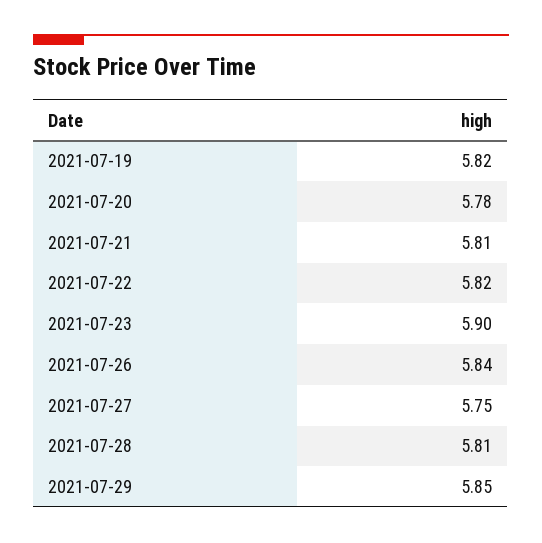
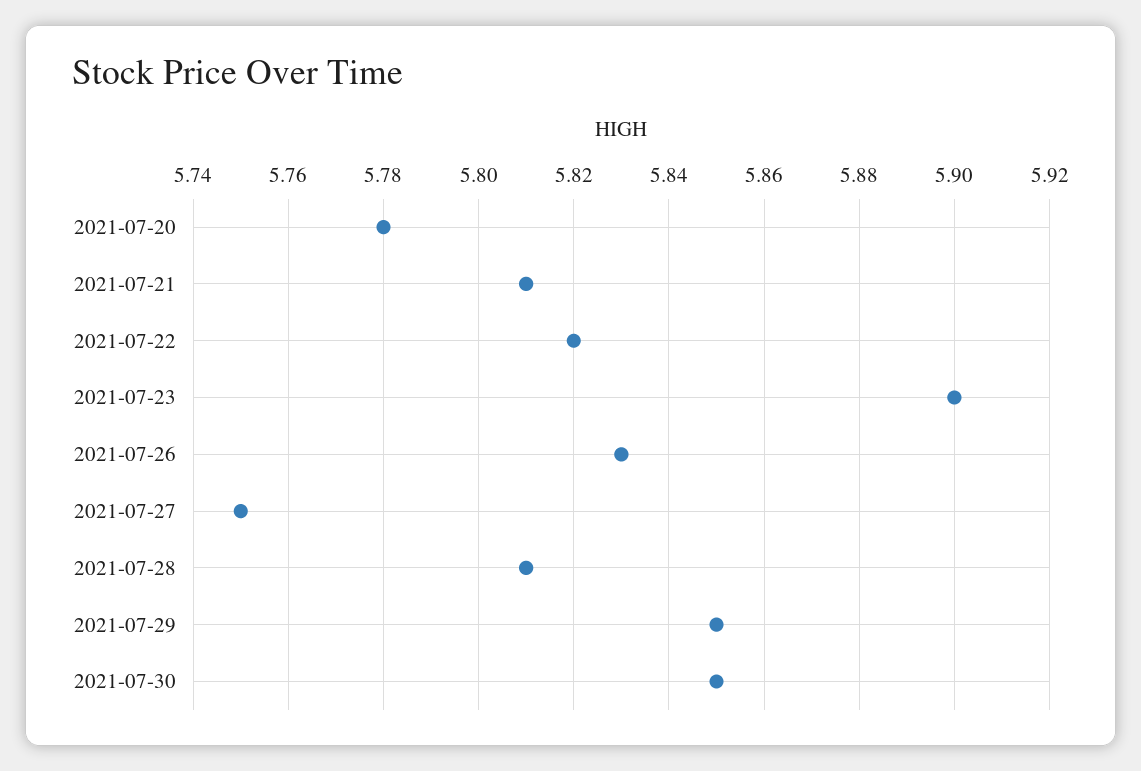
2021-07-19: 5.82 -> none
2021-07-26: 5.84 -> 5.83
2021-07-30: none -> 5.85

